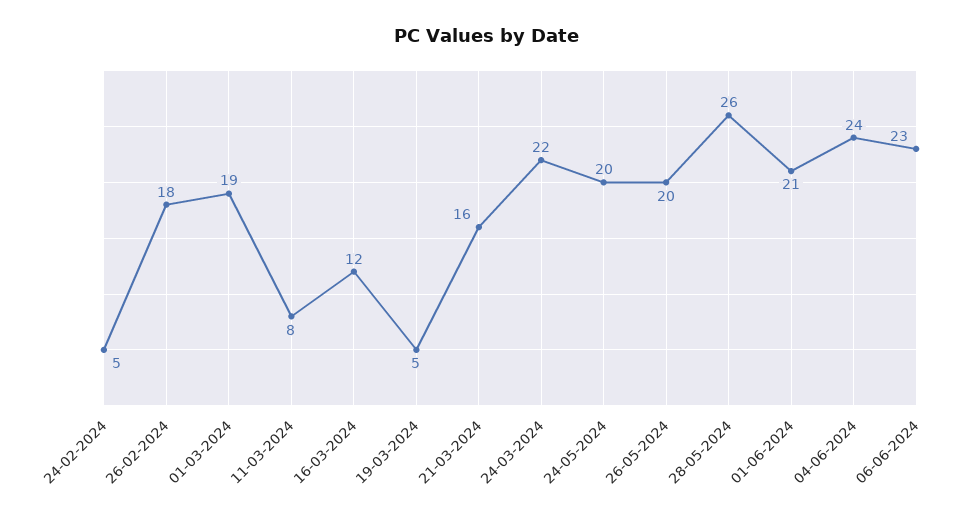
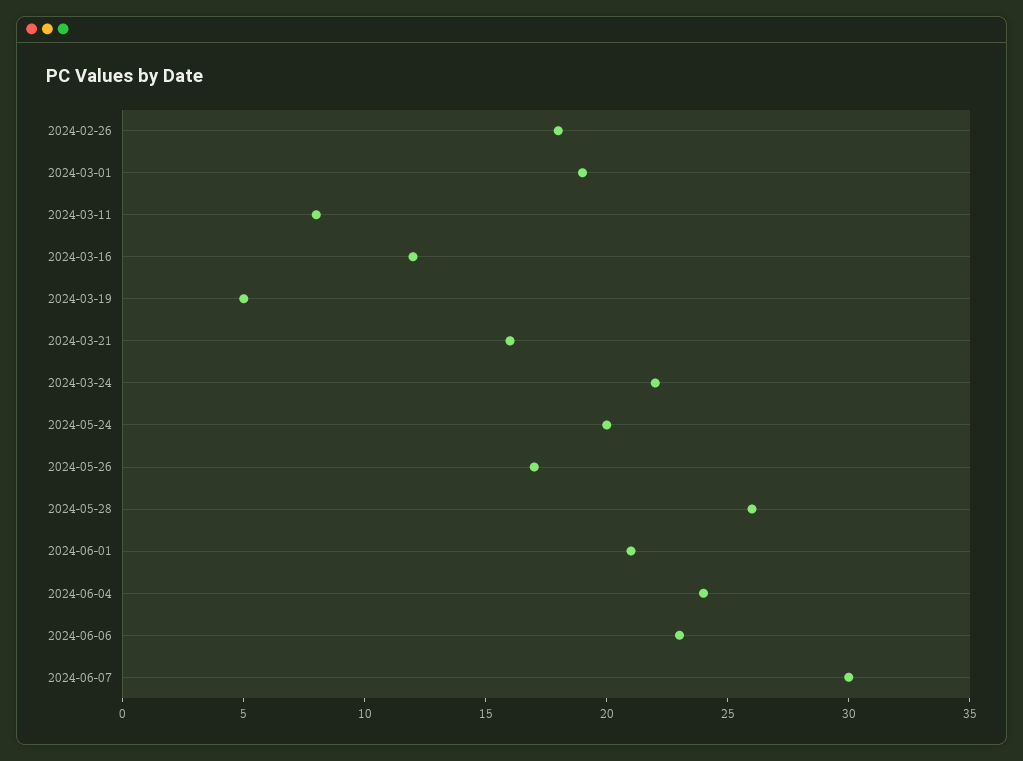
24-02-2024: 5 -> none
26-05-2024: 20 -> 17
2024-06-07: none -> 30

